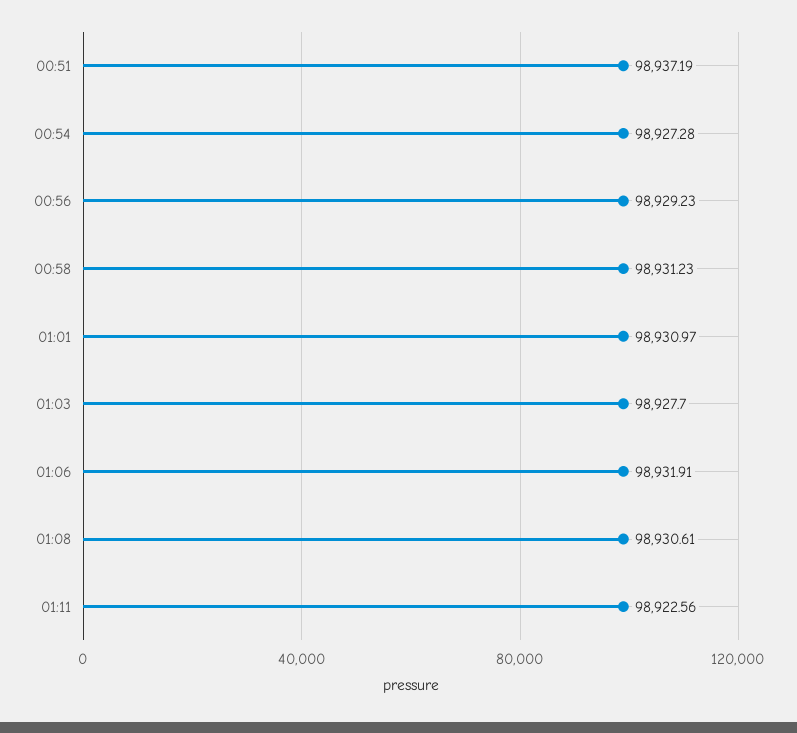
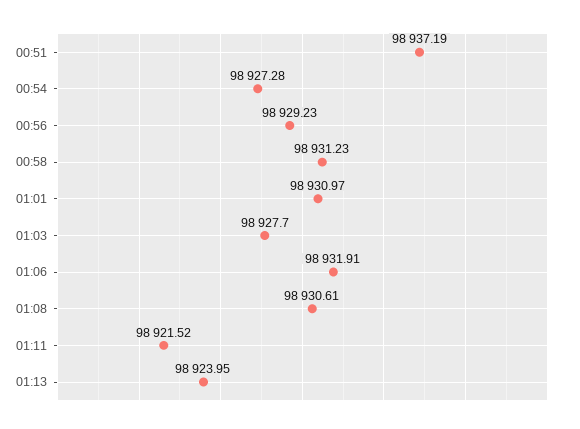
01:11: 98922.56 -> 98921.52
01:13: none -> 98923.95

